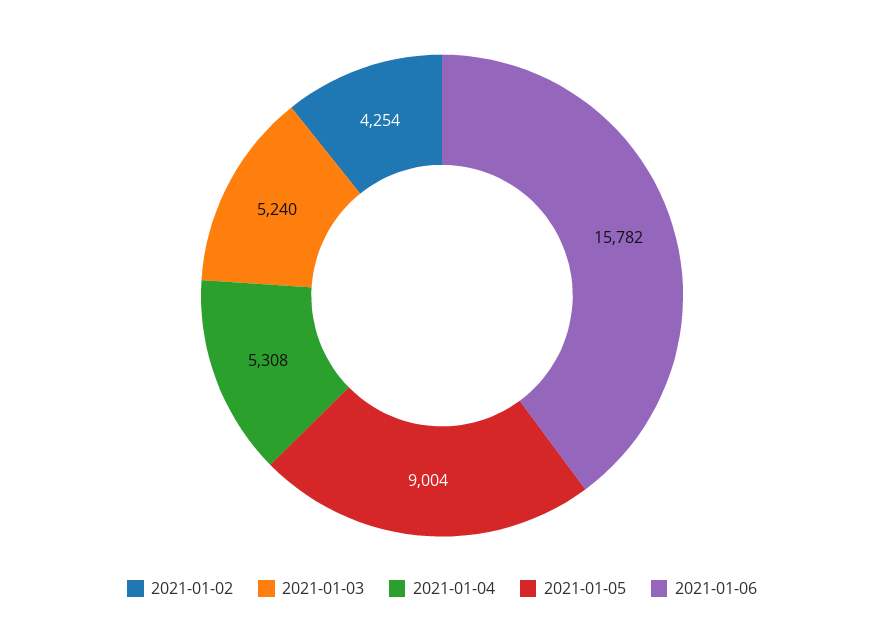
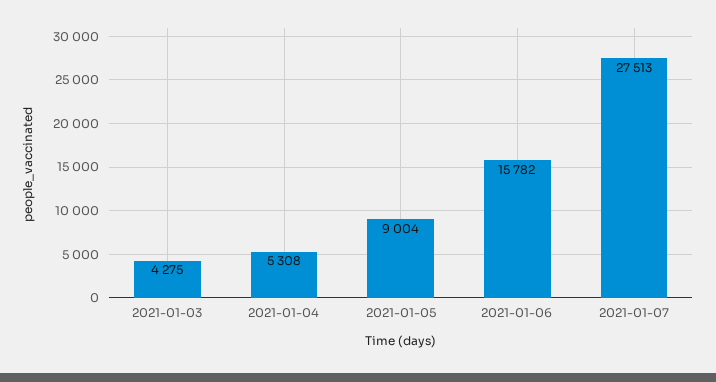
2021-01-02: 4254 -> none
2021-01-03: 5240 -> 4275
2021-01-07: none -> 27513

